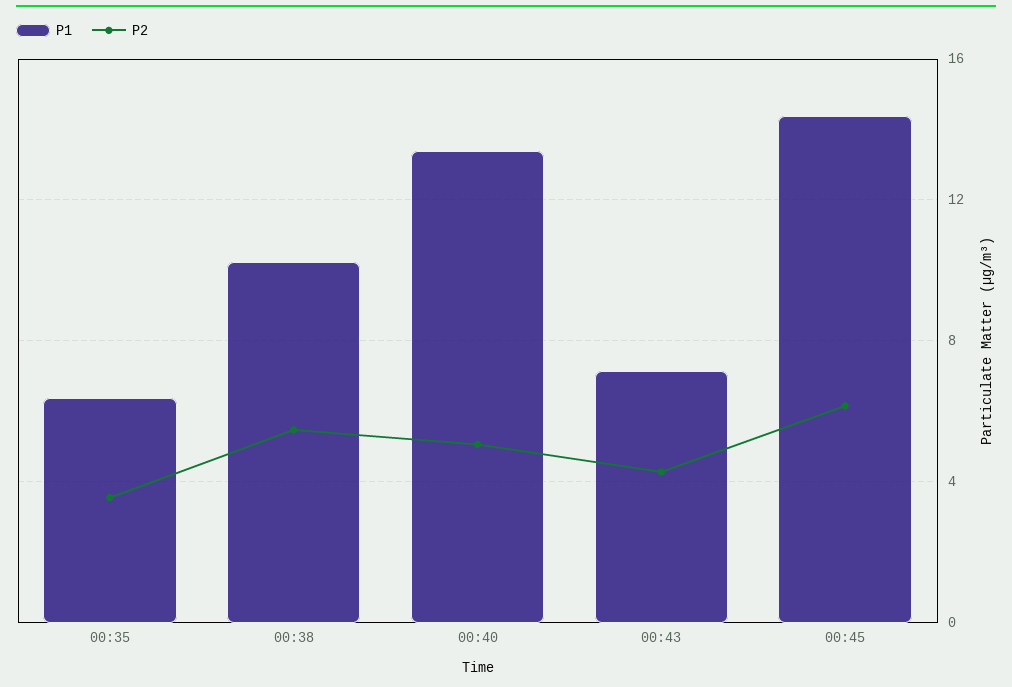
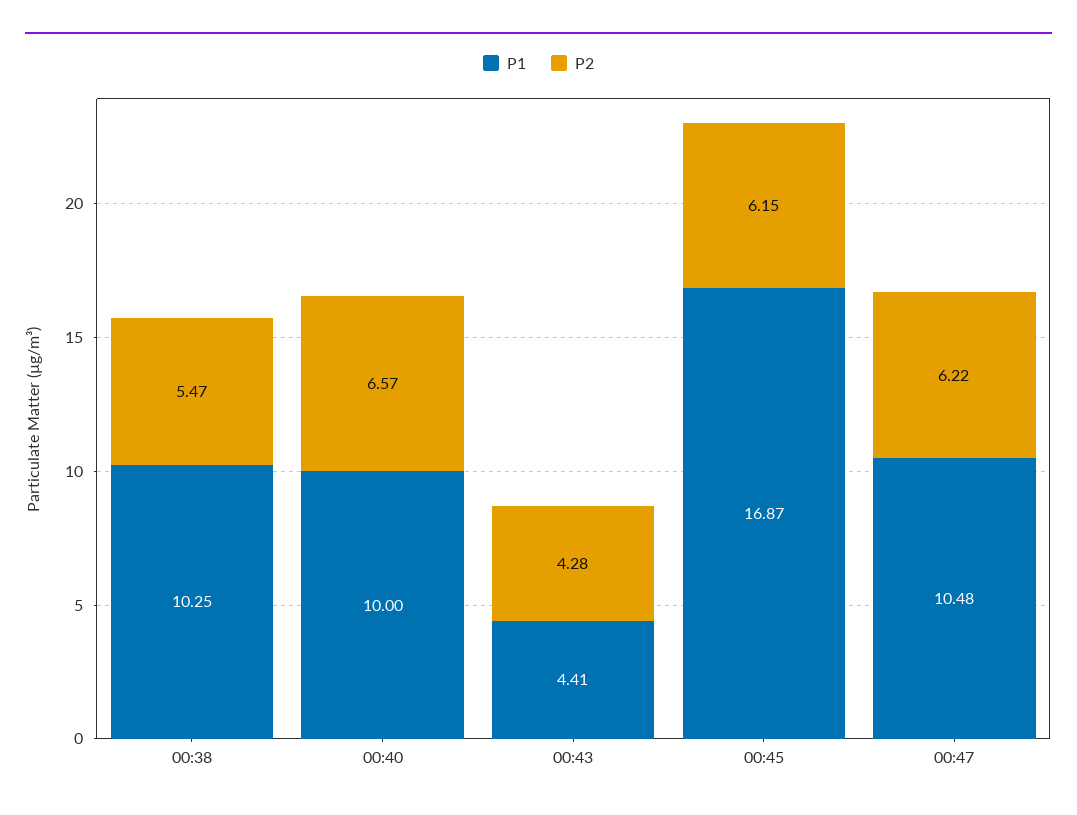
P1, 00:35: 6.5 -> none
P2, 00:35: 3.5 -> none
P1, 00:40: 13.5 -> 10
P2, 00:40: 5 -> 6.57
P1, 00:43: 7 -> 4.41
P1, 00:45: 14.5 -> 16.87
P1, 00:47: none -> 10.48
P2, 00:47: none -> 6.22

